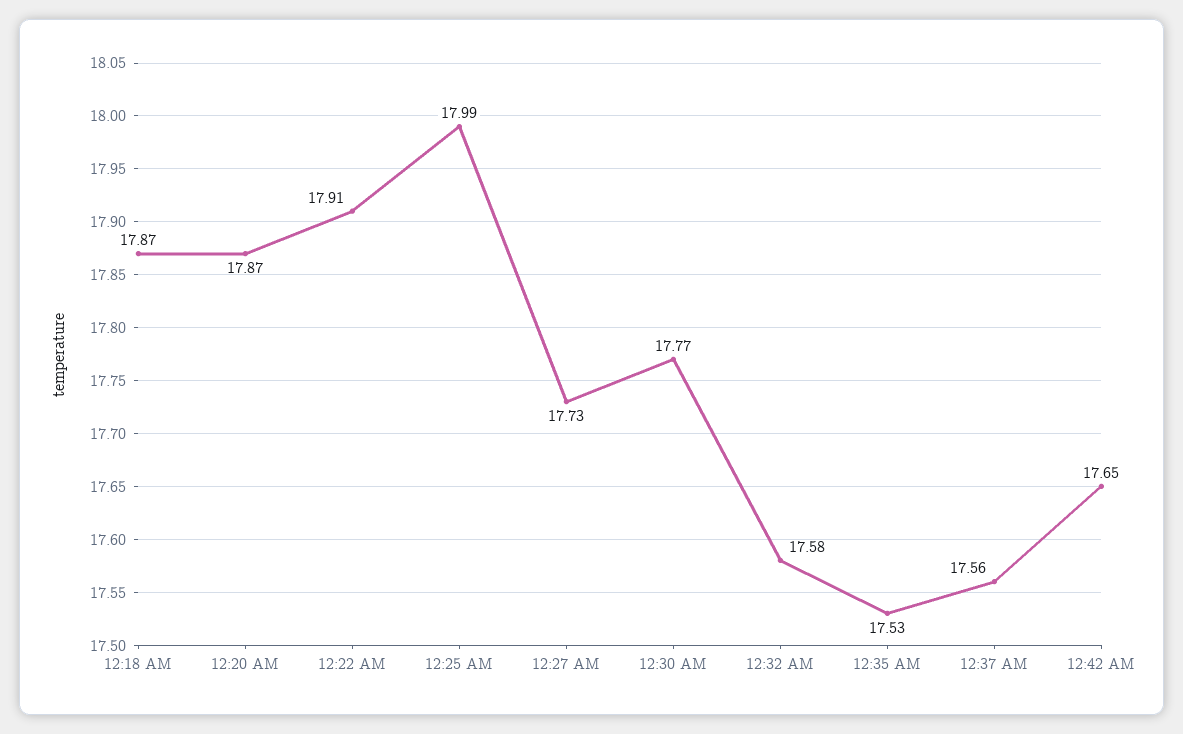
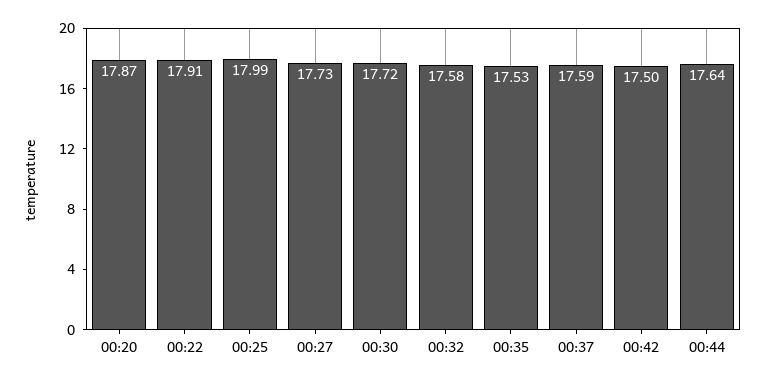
12:18 AM: 17.87 -> none
12:30 AM: 17.77 -> 17.72
12:37 AM: 17.56 -> 17.59
12:42 AM: 17.65 -> 17.5
00:44: none -> 17.64

